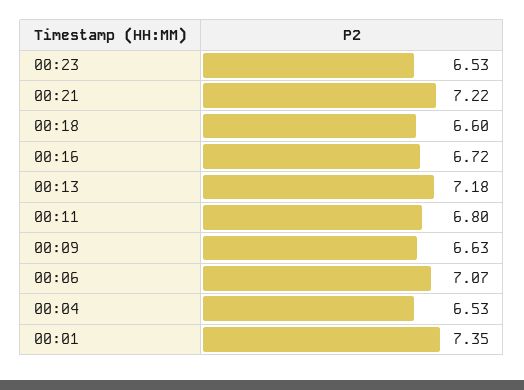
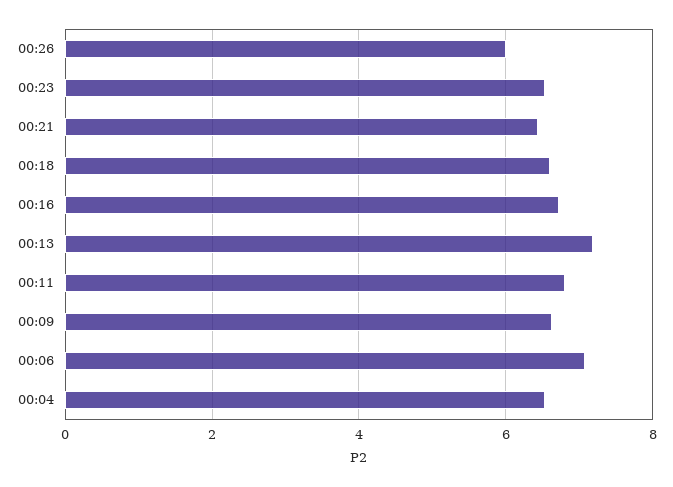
00:21: 7.22 -> 6.4
00:01: 7.35 -> none
00:26: none -> 6

